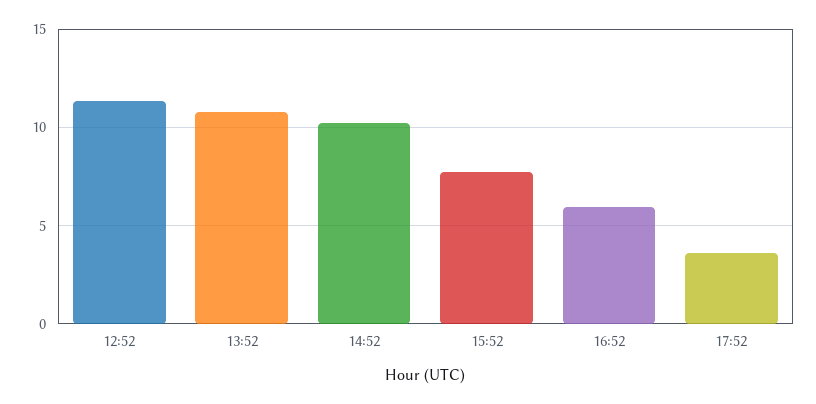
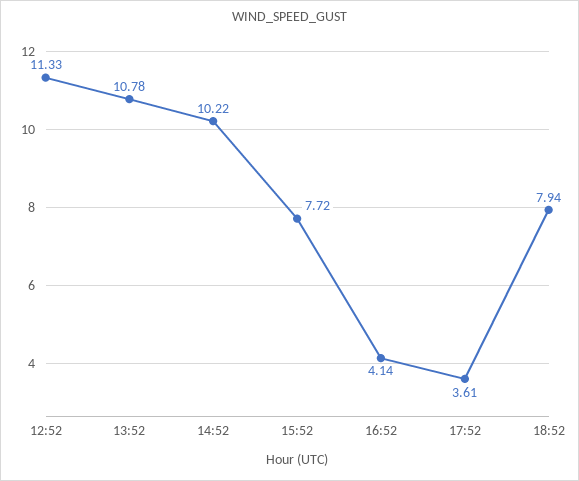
16:52: 6 -> 4.14
18:52: none -> 7.94

